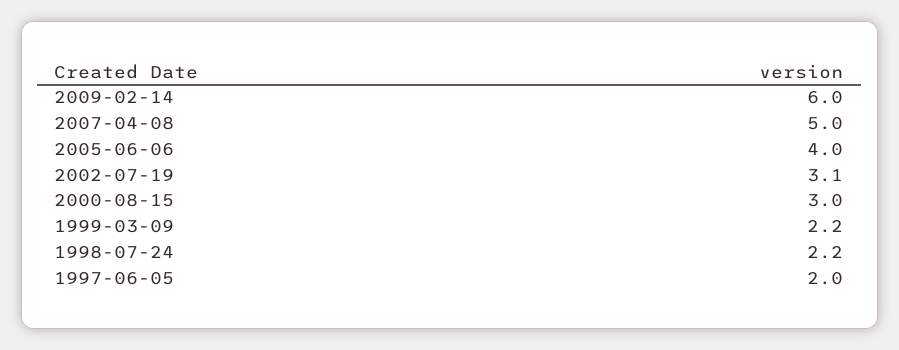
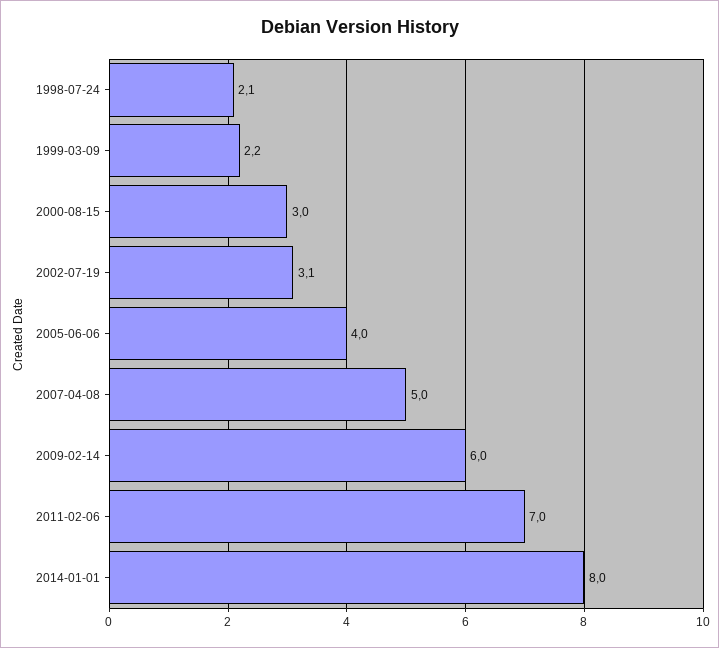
1998-07-24: 2.2 -> 2.1
1997-06-05: 2 -> none
2011-02-06: none -> 7
2014-01-01: none -> 8

